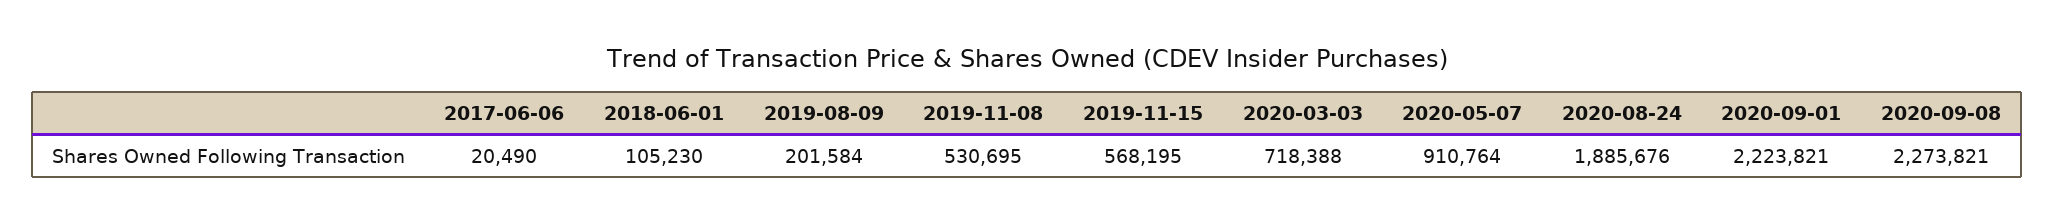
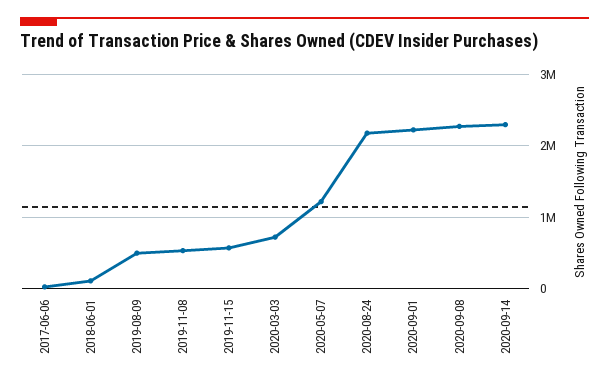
2019-08-09: 201584 -> 500000
2020-05-07: 910764 -> 1200000
2020-08-24: 1885676 -> 2200000
2020-09-14: none -> 2300000

